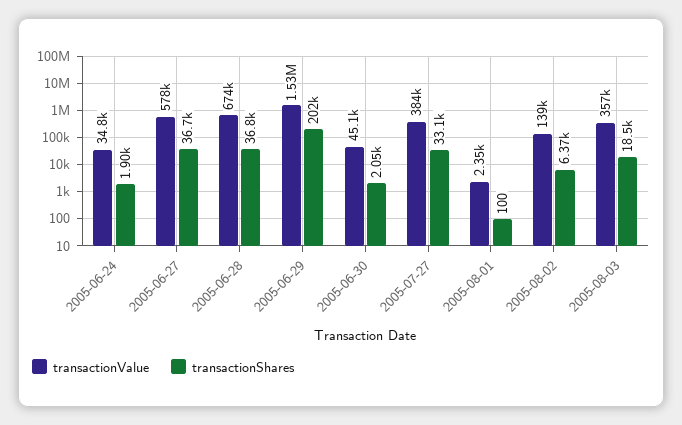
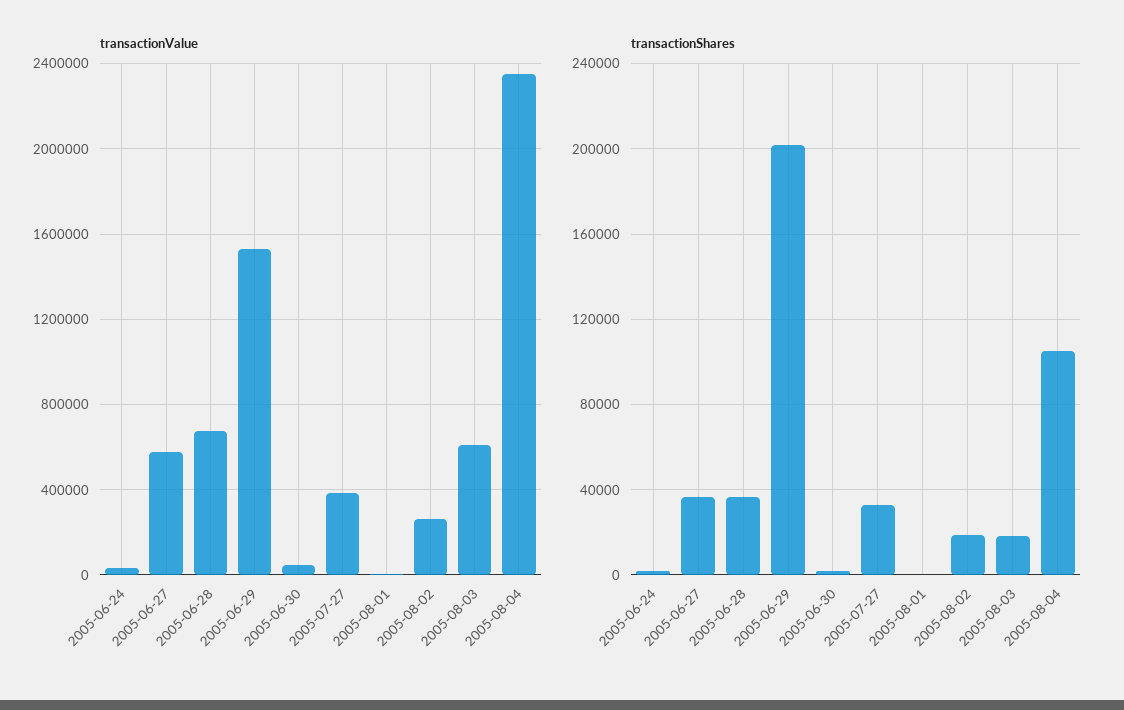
transactionValue, 2005-08-02: 139000 -> 250000
transactionShares, 2005-08-02: 6370 -> 20000
transactionValue, 2005-08-03: 357000 -> 600000
transactionValue, 2005-08-04: none -> 2350000
transactionShares, 2005-08-04: none -> 105000

